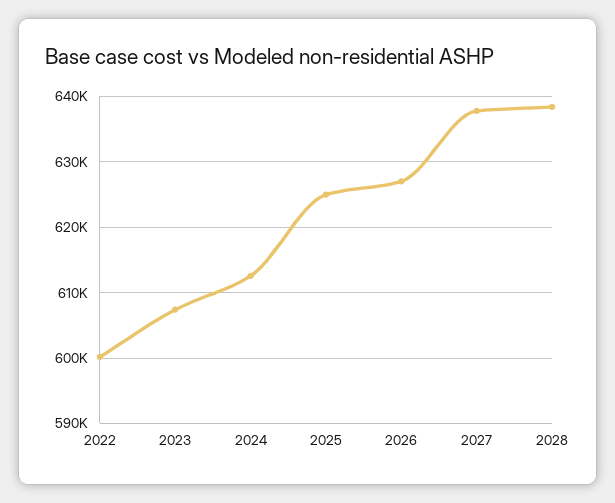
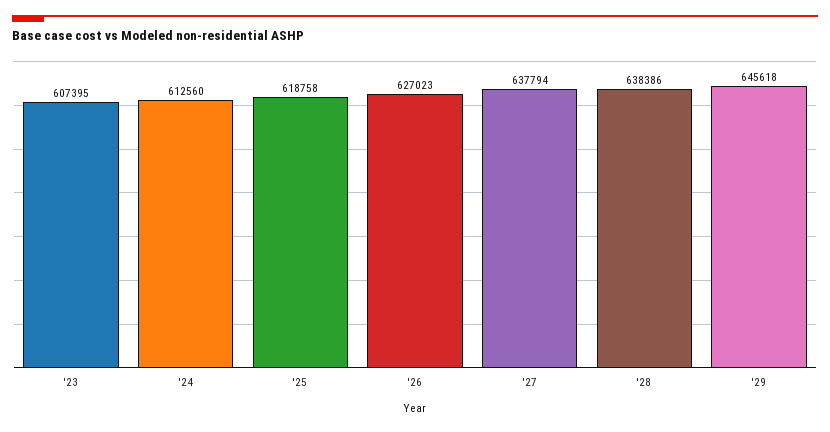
2022: 600000 -> none
2025: 625000 -> 618758
'29: none -> 645618

